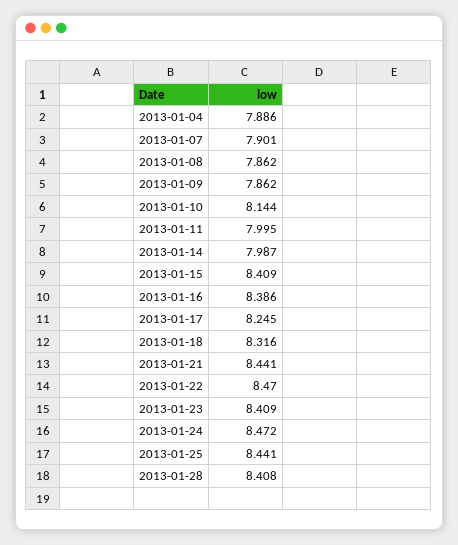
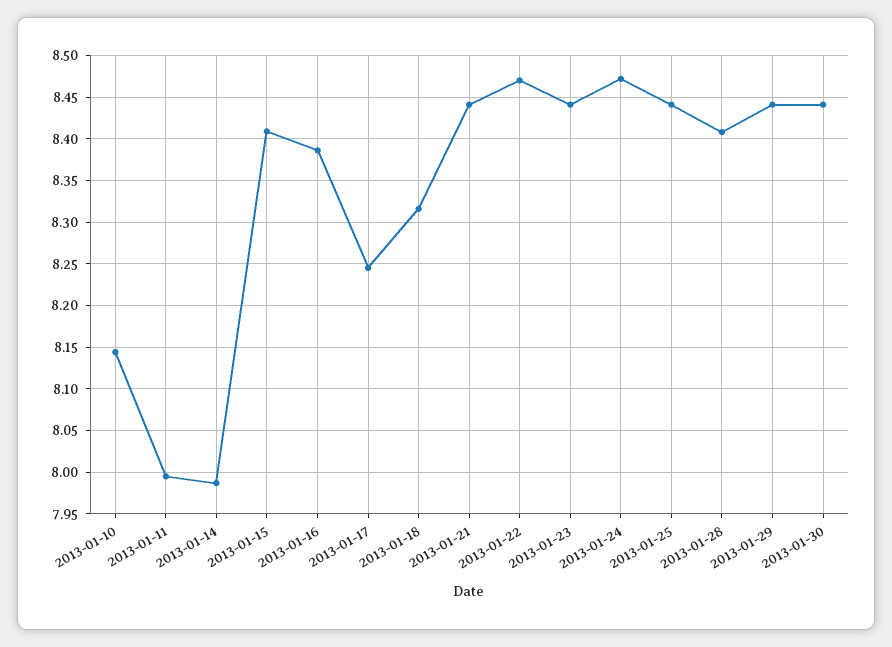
2013-01-04: 7.886 -> none
2013-01-07: 7.901 -> none
2013-01-08: 7.862 -> none
2013-01-09: 7.862 -> none
2013-01-23: 8.409 -> 8.44
2013-01-29: none -> 8.44
2013-01-30: none -> 8.44

